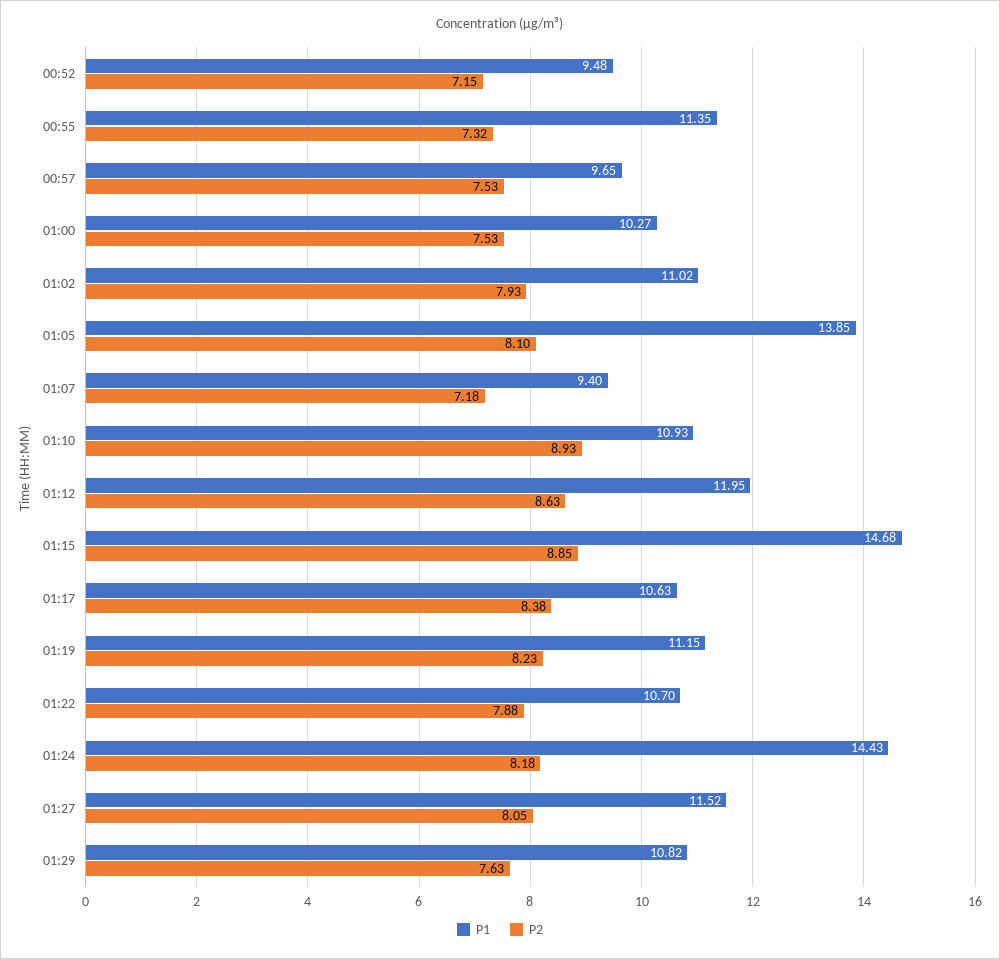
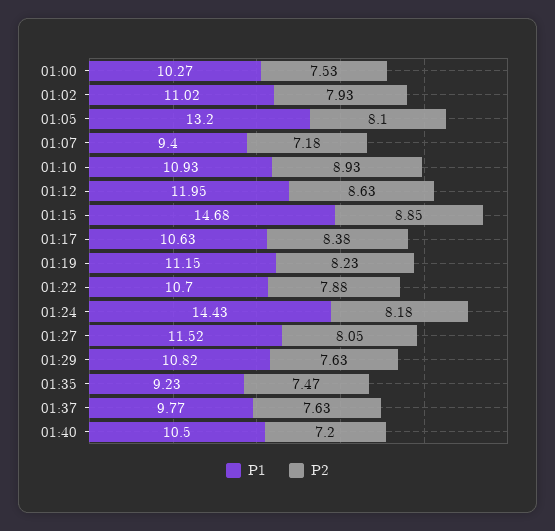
P1, 00:52: 9.48 -> none
P2, 00:52: 7.15 -> none
P1, 00:55: 11.35 -> none
P2, 00:55: 7.32 -> none
P1, 00:57: 9.65 -> none
P2, 00:57: 7.53 -> none
P1, 01:05: 13.85 -> 13.2
P1, 01:35: none -> 9.23
P2, 01:35: none -> 7.47
P1, 01:37: none -> 9.77
P2, 01:37: none -> 7.63
P1, 01:40: none -> 10.5
P2, 01:40: none -> 7.2

